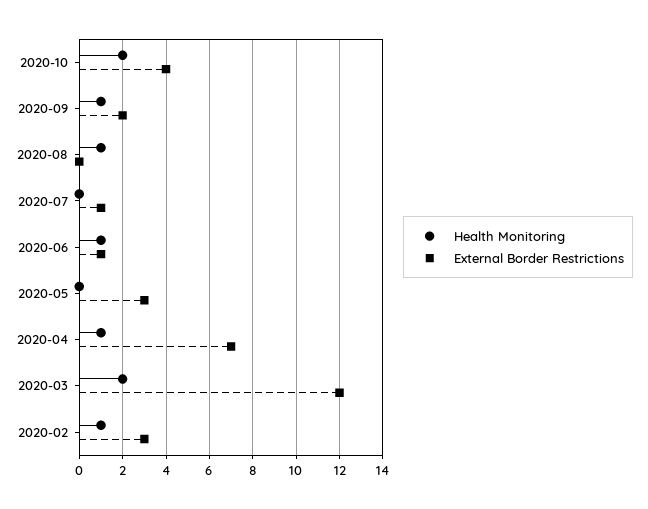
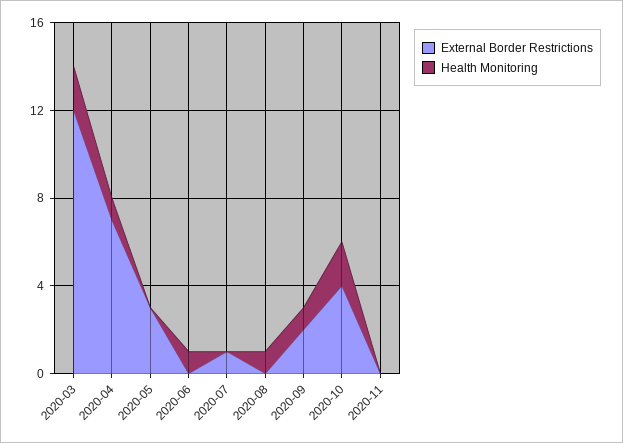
External Border Restrictions, 2020-06: 1 -> 0
Health Monitoring, 2020-02: 1 -> none
External Border Restrictions, 2020-02: 3 -> none
External Border Restrictions, 2020-11: none -> 0
Health Monitoring, 2020-11: none -> 0

